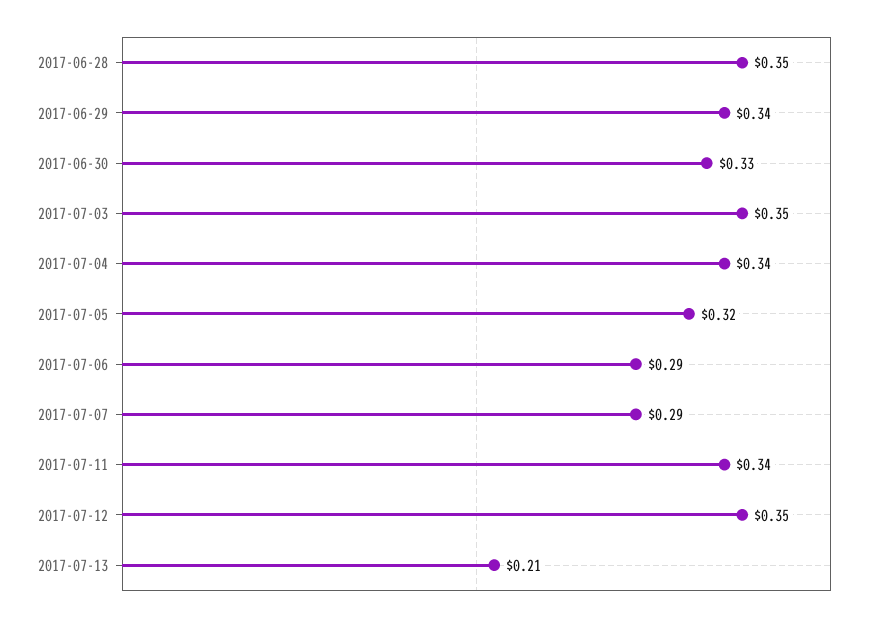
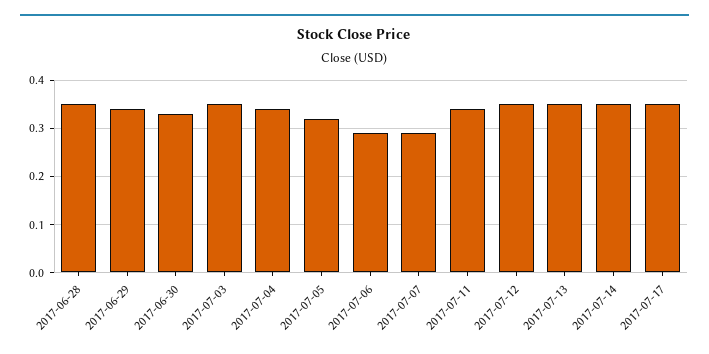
2017-07-13: 0.21 -> 0.35
2017-07-14: none -> 0.35
2017-07-17: none -> 0.35

